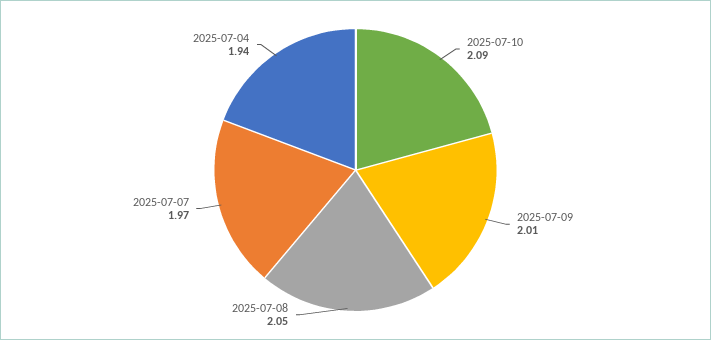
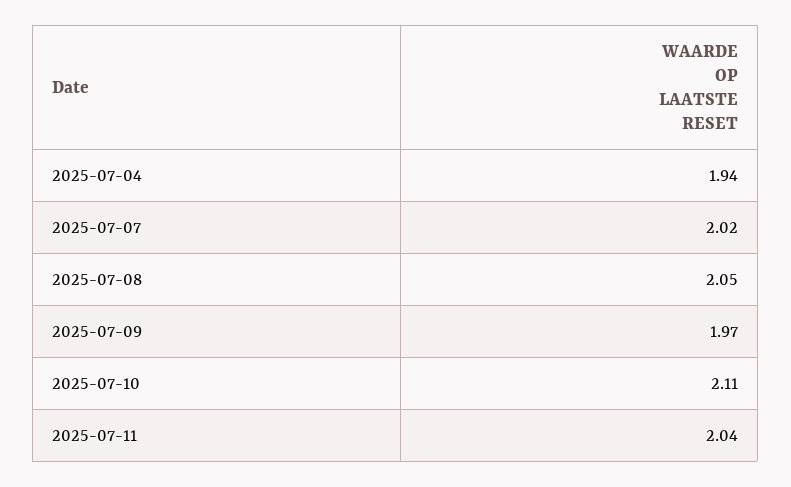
2025-07-10: 2.09 -> 2.11
2025-07-09: 2.01 -> 1.97
2025-07-07: 1.97 -> 2.02
2025-07-11: none -> 2.04

